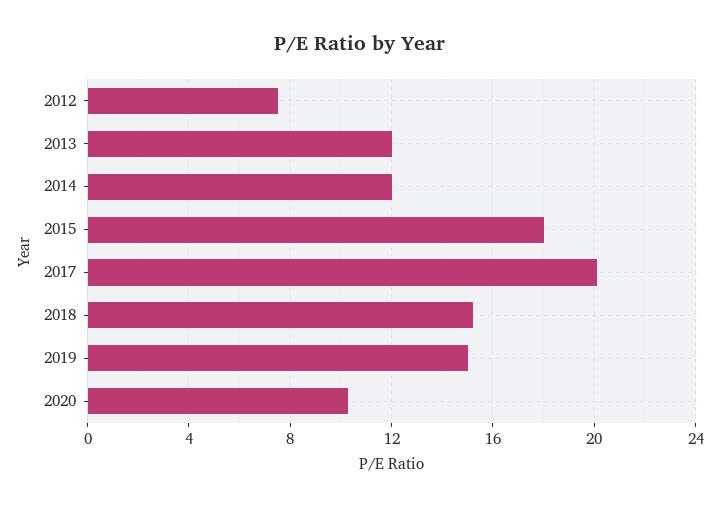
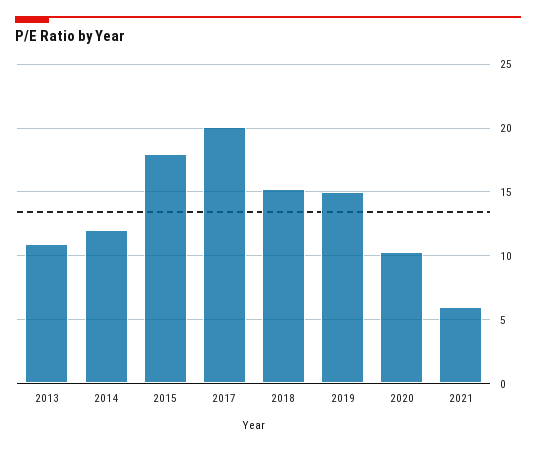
2012: 7.5 -> none
2013: 12 -> 11
2021: none -> 6

